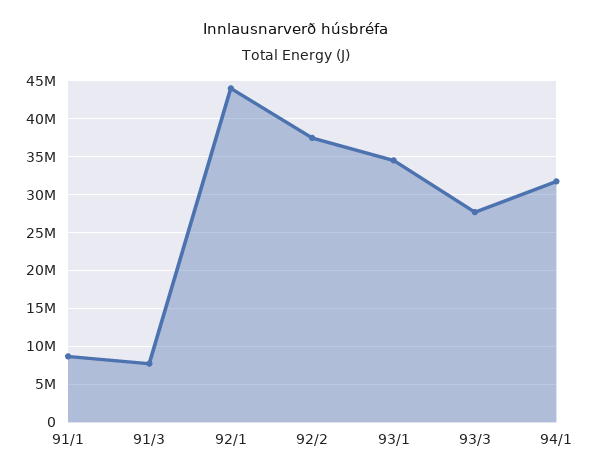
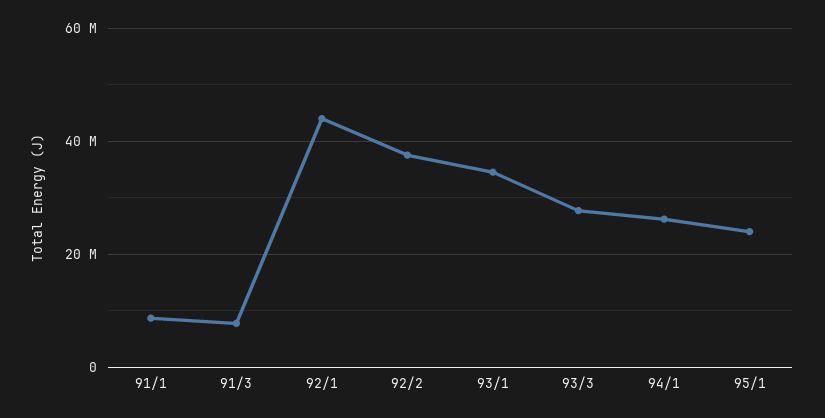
94/1: 32000000 -> 26000000
95/1: none -> 24000000

